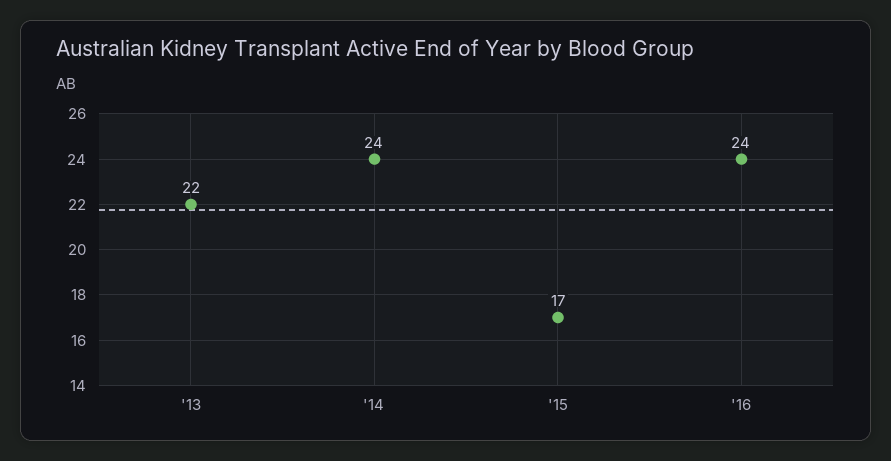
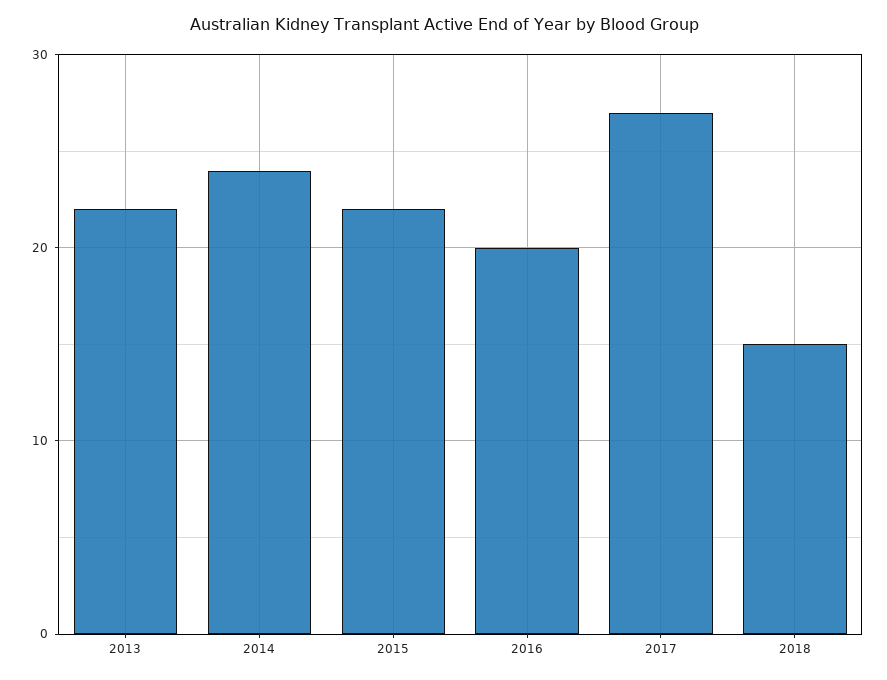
'15: 17 -> 22
'16: 24 -> 20
2017: none -> 27
2018: none -> 15

